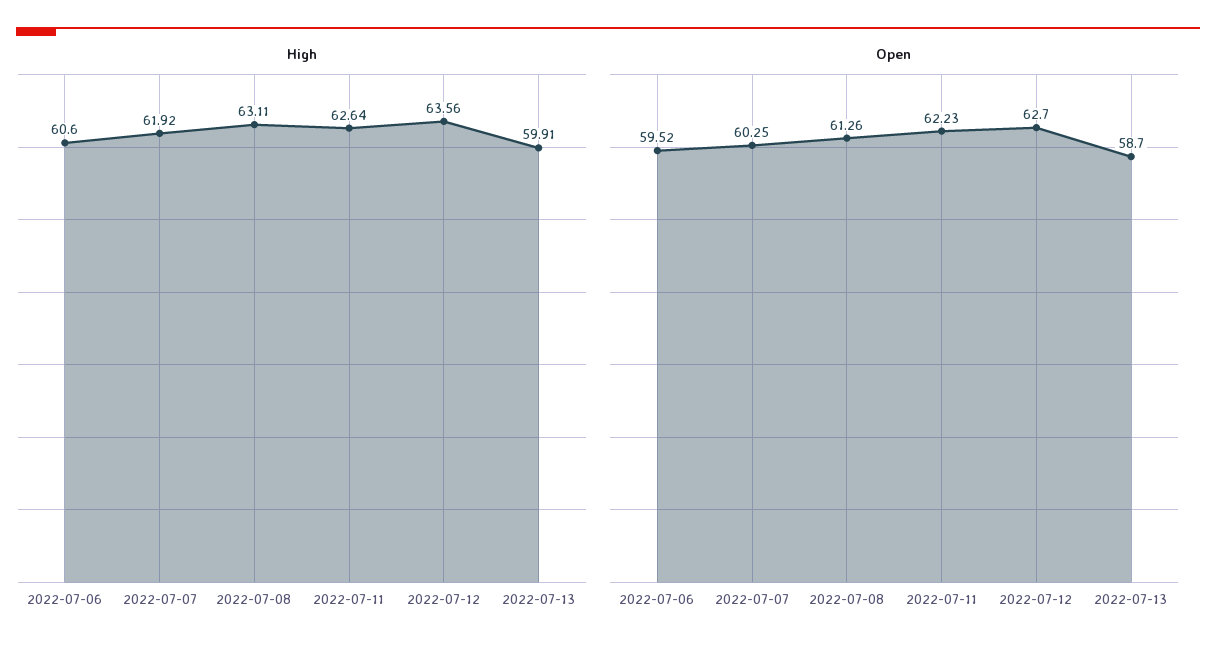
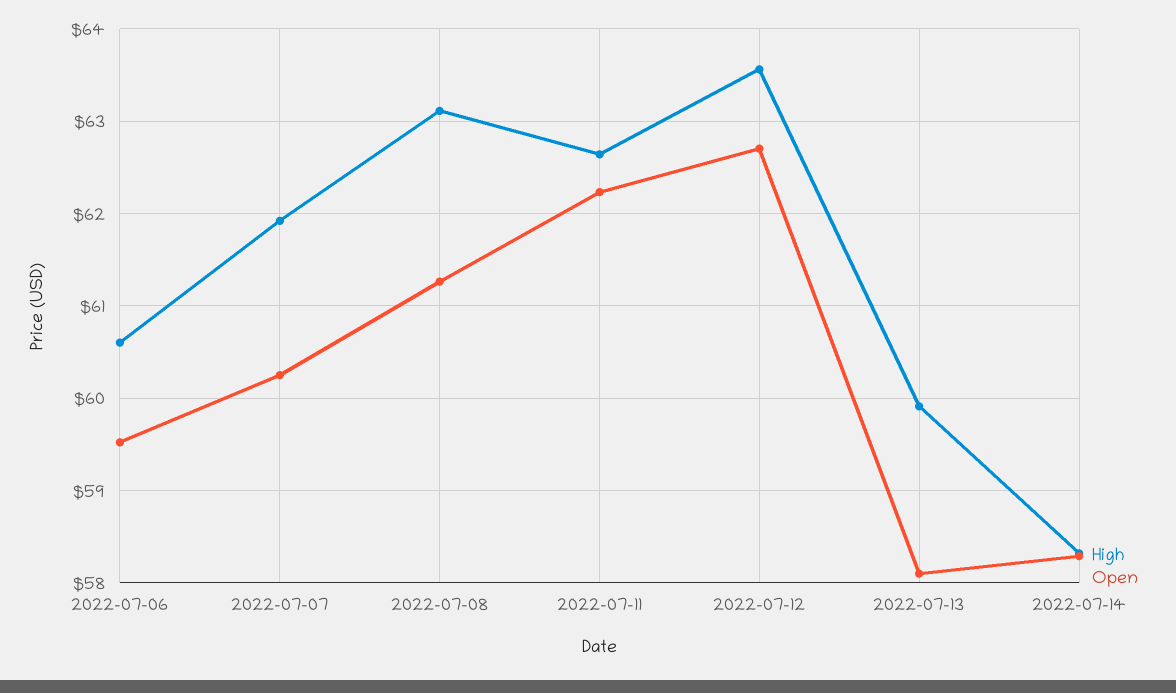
Open, 2022-07-13: 58.7 -> 58.1
High, 2022-07-14: none -> 58.3
Open, 2022-07-14: none -> 58.3

